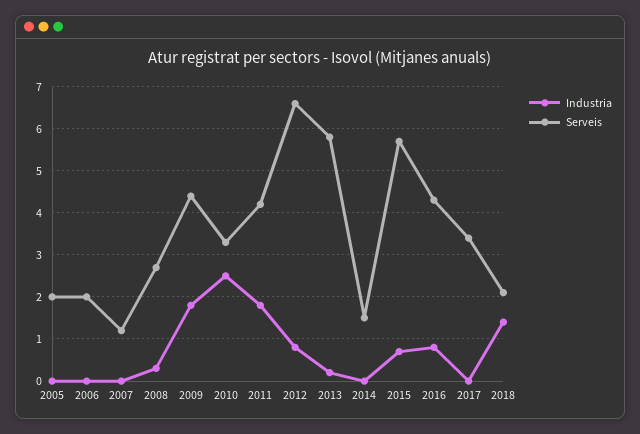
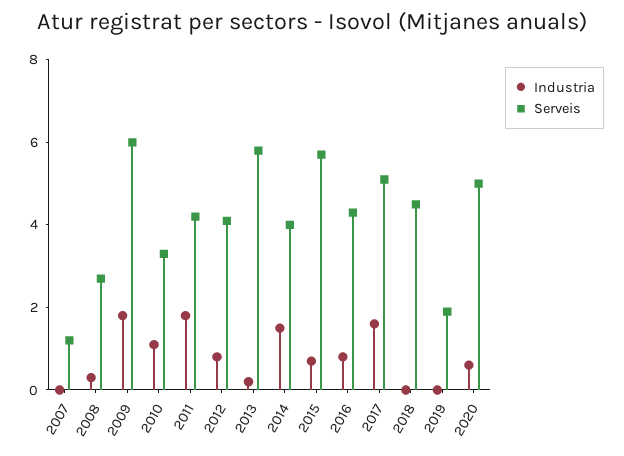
Industria, 2005: 0 -> none
Serveis, 2005: 2 -> none
Industria, 2006: 0 -> none
Serveis, 2006: 2 -> none
Serveis, 2009: 4.5 -> 6
Industria, 2010: 2.5 -> 1
Serveis, 2012: 6.5 -> 4
Industria, 2014: 0 -> 1.5
Serveis, 2014: 1.5 -> 4
Industria, 2017: 0 -> 1.5
Serveis, 2017: 3.5 -> 5
Industria, 2018: 1.5 -> 0
Serveis, 2018: 2 -> 4.5
Industria, 2019: none -> 0
Serveis, 2019: none -> 2
Industria, 2020: none -> 0.5
Serveis, 2020: none -> 5

